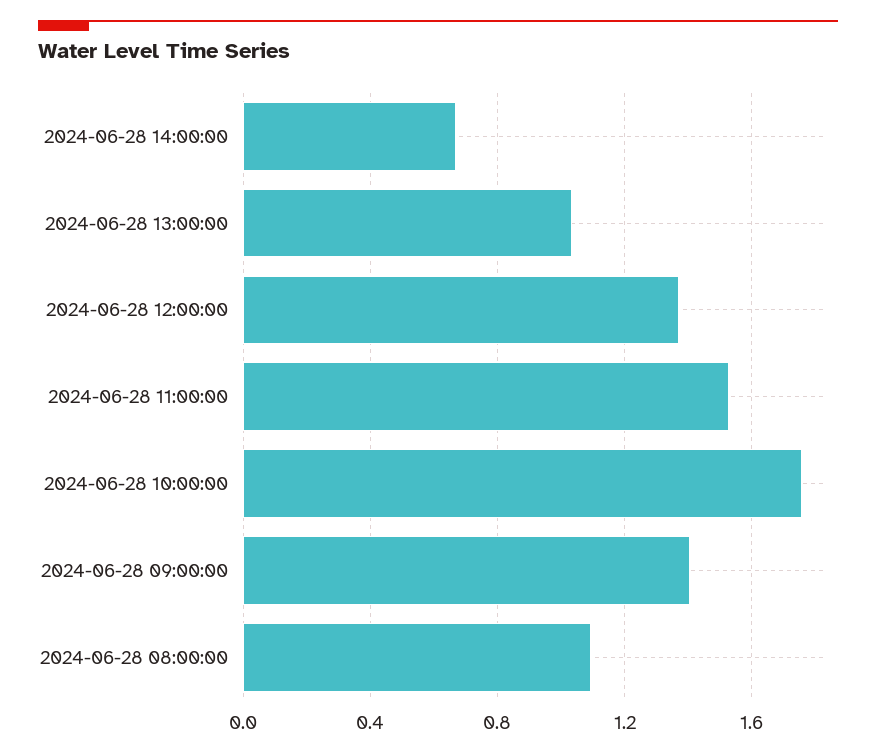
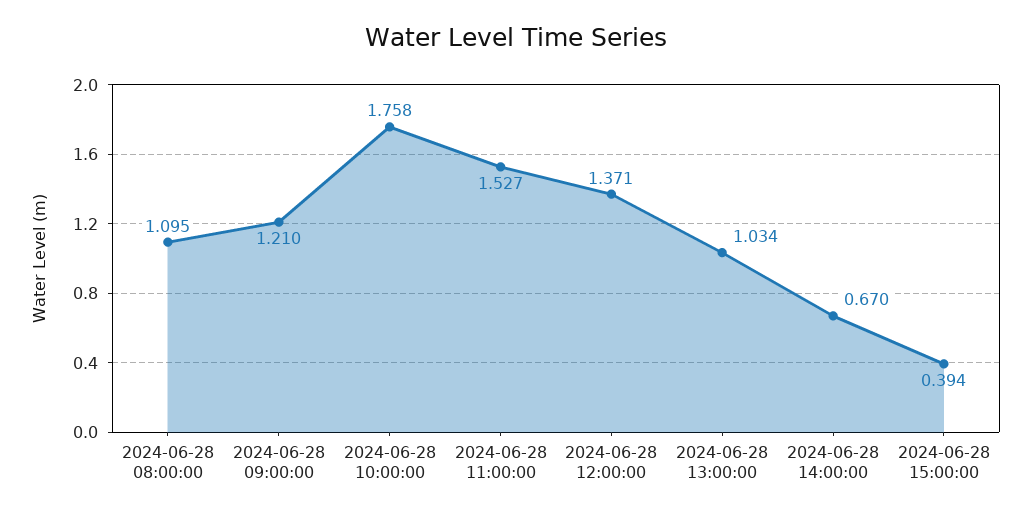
2024-06-28 09:00:00: 1.4 -> 1.21
2024-06-28 15:00:00: none -> 0.394

